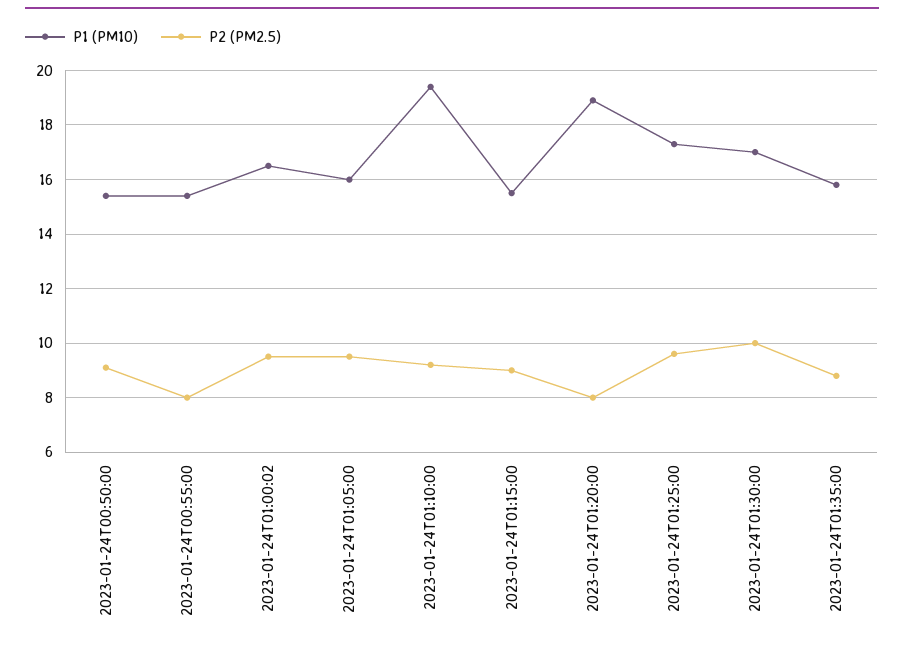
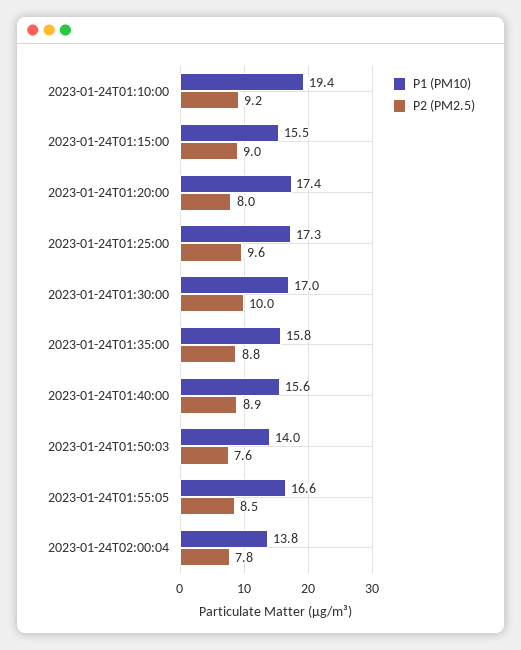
P1 (PM10), 2023-01-24T00:50:00: 15.5 -> none
P2 (PM2.5), 2023-01-24T00:50:00: 9 -> none
P1 (PM10), 2023-01-24T00:55:00: 15.5 -> none
P2 (PM2.5), 2023-01-24T00:55:00: 8 -> none
P1 (PM10), 2023-01-24T01:00:02: 16.5 -> none
P2 (PM2.5), 2023-01-24T01:00:02: 9.5 -> none
P1 (PM10), 2023-01-24T01:05:00: 16 -> none
P2 (PM2.5), 2023-01-24T01:05:00: 9.5 -> none
P1 (PM10), 2023-01-24T01:20:00: 19 -> 17.4
P1 (PM10), 2023-01-24T01:40:00: none -> 15.6
P2 (PM2.5), 2023-01-24T01:40:00: none -> 8.9
P1 (PM10), 2023-01-24T01:50:03: none -> 14
P2 (PM2.5), 2023-01-24T01:50:03: none -> 7.6
P1 (PM10), 2023-01-24T01:55:05: none -> 16.6
P2 (PM2.5), 2023-01-24T01:55:05: none -> 8.5
P1 (PM10), 2023-01-24T02:00:04: none -> 13.8
P2 (PM2.5), 2023-01-24T02:00:04: none -> 7.8

